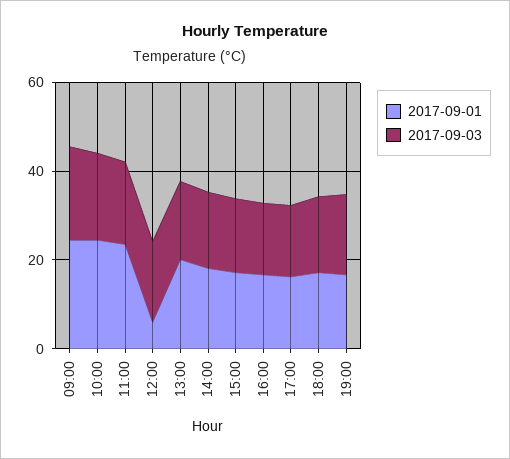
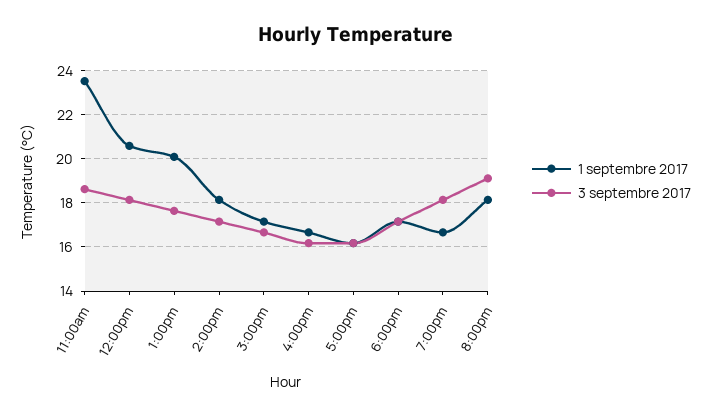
2017-09-01, 09:00: 25 -> none
2017-09-03, 09:00: 20 -> none
2017-09-01, 10:00: 25 -> none
2017-09-03, 10:00: 20 -> none
2017-09-01, 12:00: 5 -> 20.5
2017-09-01, 8:00pm: none -> 18
2017-09-03, 8:00pm: none -> 19

